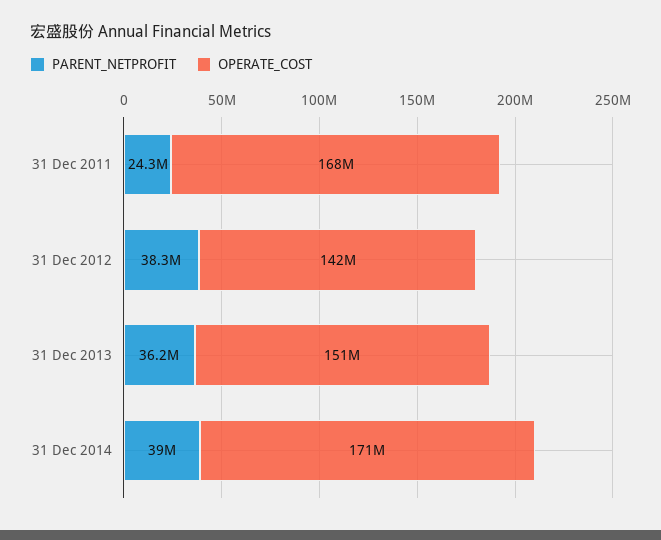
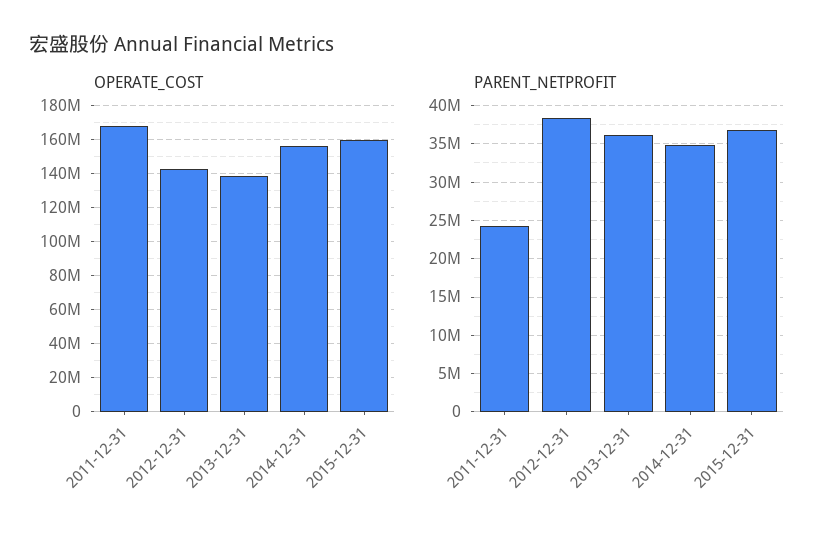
OPERATE_COST, 31 Dec 2013: 151000000 -> 140000000
PARENT_NETPROFIT, 31 Dec 2014: 39000000 -> 35000000
OPERATE_COST, 31 Dec 2014: 171000000 -> 155000000
OPERATE_COST, 2015-12-31: none -> 160000000
PARENT_NETPROFIT, 2015-12-31: none -> 37000000

